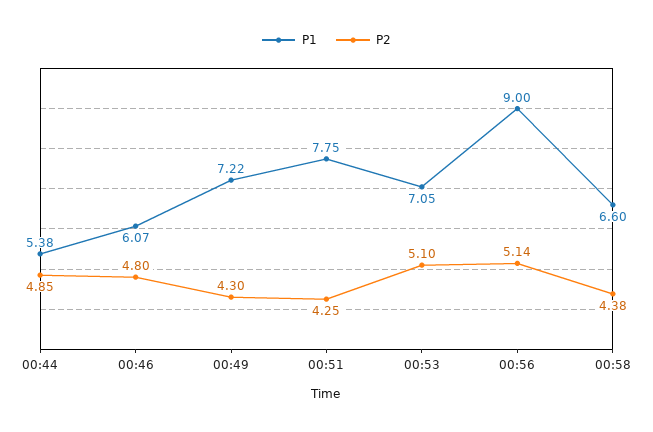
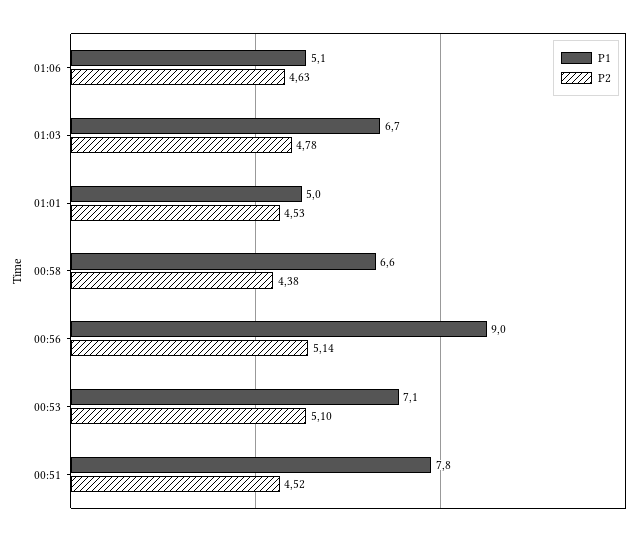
P1, 00:44: 5.38 -> none
P2, 00:44: 4.85 -> none
P1, 00:46: 6.07 -> none
P2, 00:46: 4.8 -> none
P1, 00:49: 7.22 -> none
P2, 00:49: 4.3 -> none
P2, 00:51: 4.25 -> 4.52
P1, 01:06: none -> 5.1
P2, 01:06: none -> 4.63
P1, 01:03: none -> 6.7
P2, 01:03: none -> 4.78
P1, 01:01: none -> 5
P2, 01:01: none -> 4.53

